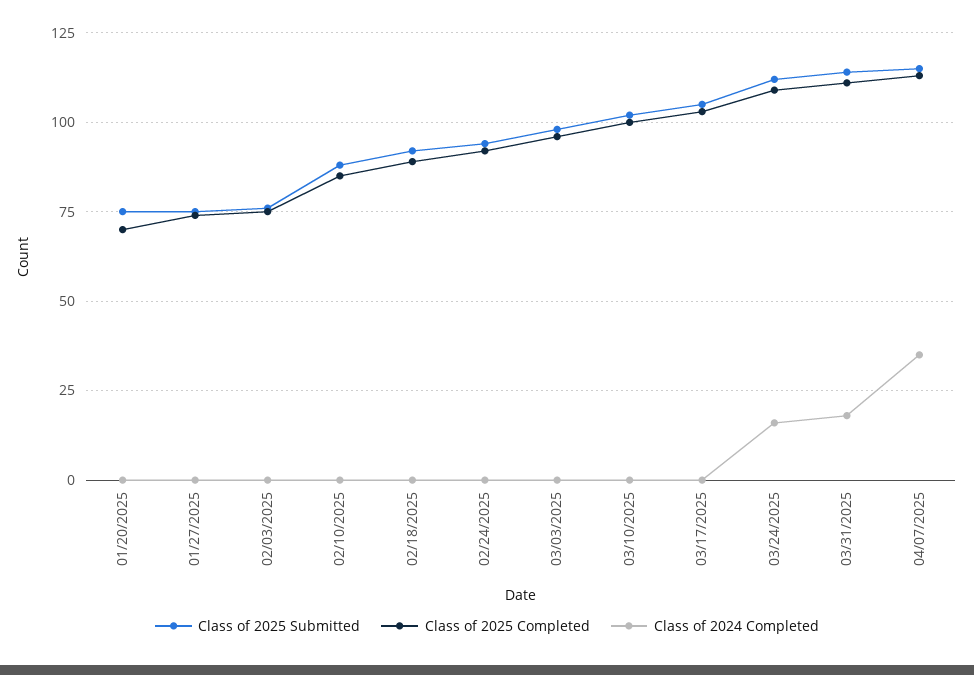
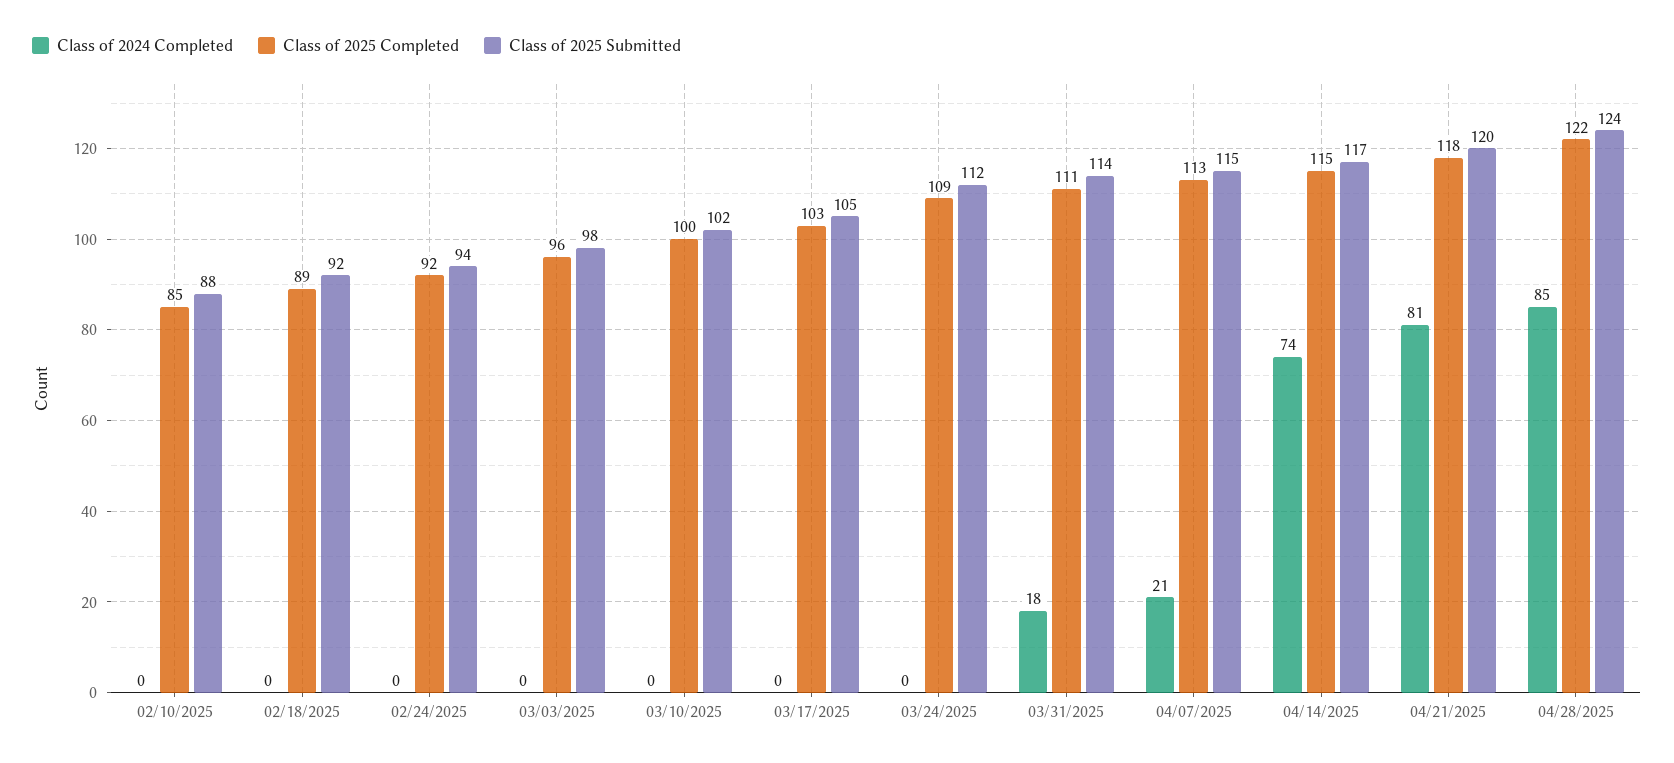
Class of 2025 Submitted, 01/20/2025: 75 -> none
Class of 2025 Completed, 01/20/2025: 70 -> none
Class of 2024 Completed, 01/20/2025: 0 -> none
Class of 2025 Submitted, 01/27/2025: 75 -> none
Class of 2025 Completed, 01/27/2025: 75 -> none
Class of 2024 Completed, 01/27/2025: 0 -> none
Class of 2025 Submitted, 02/03/2025: 75 -> none
Class of 2025 Completed, 02/03/2025: 75 -> none
Class of 2024 Completed, 02/03/2025: 0 -> none
Class of 2024 Completed, 03/24/2025: 15 -> 0
Class of 2024 Completed, 04/07/2025: 35 -> 21
Class of 2024 Completed, 04/14/2025: none -> 74
Class of 2025 Completed, 04/14/2025: none -> 115
Class of 2025 Submitted, 04/14/2025: none -> 117
Class of 2024 Completed, 04/21/2025: none -> 81
Class of 2025 Completed, 04/21/2025: none -> 118
Class of 2025 Submitted, 04/21/2025: none -> 120
Class of 2024 Completed, 04/28/2025: none -> 85
Class of 2025 Completed, 04/28/2025: none -> 122
Class of 2025 Submitted, 04/28/2025: none -> 124

